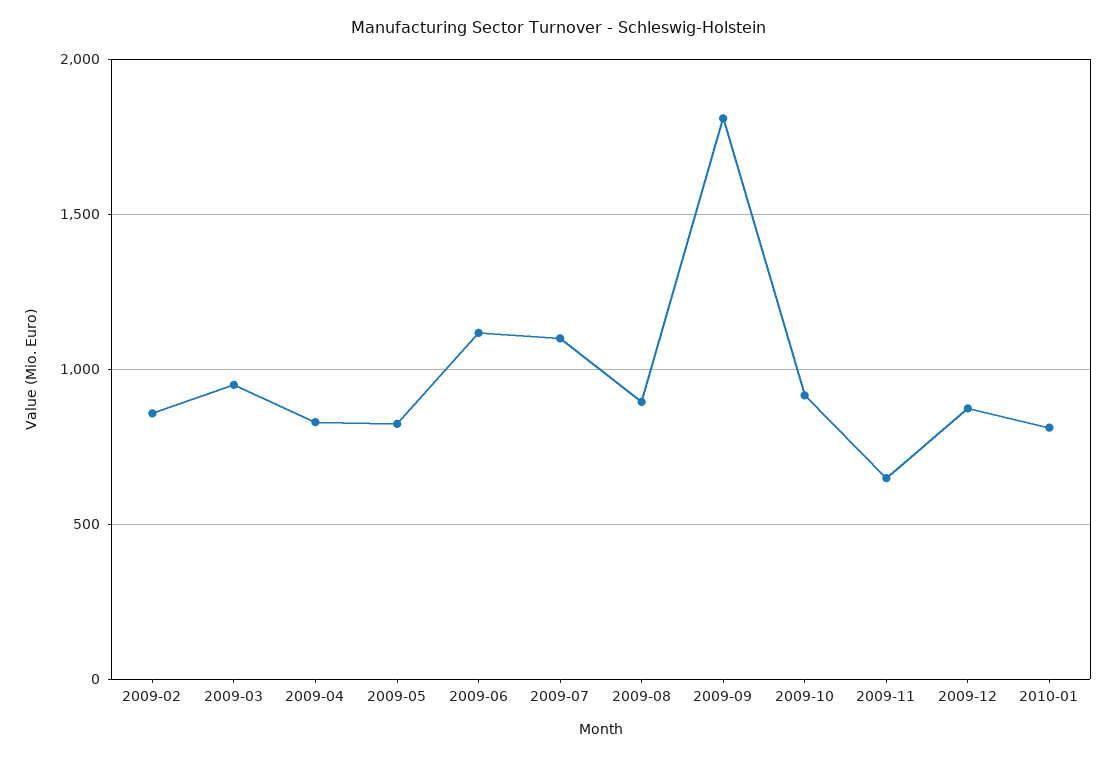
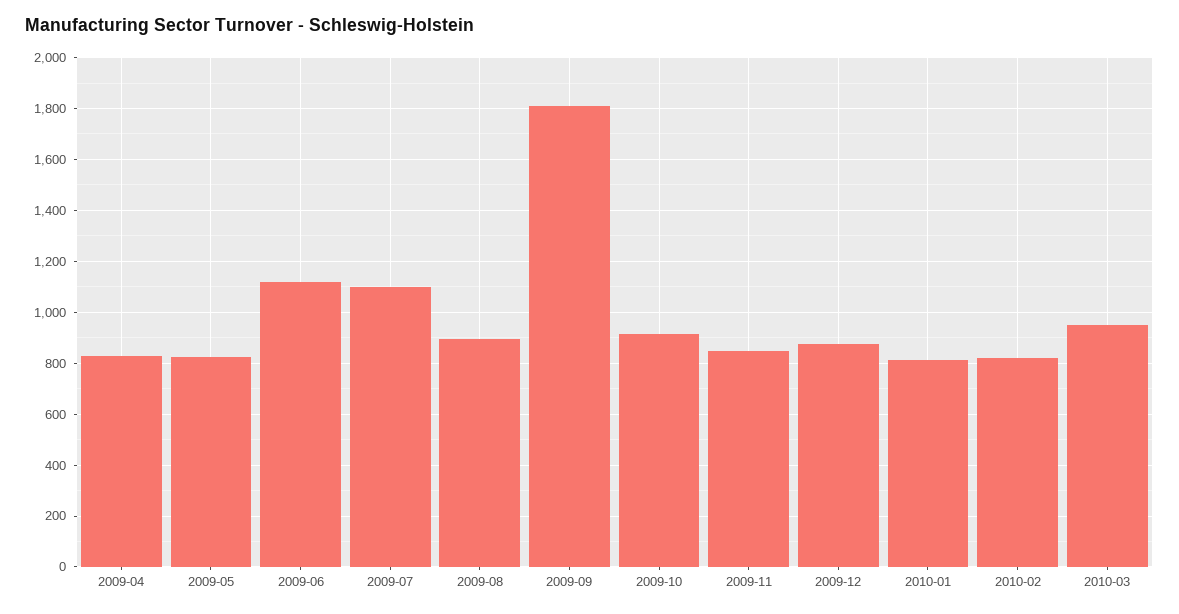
2009-02: 850 -> none
2009-03: 950 -> none
2009-11: 650 -> 850
2010-02: none -> 825
2010-03: none -> 950

